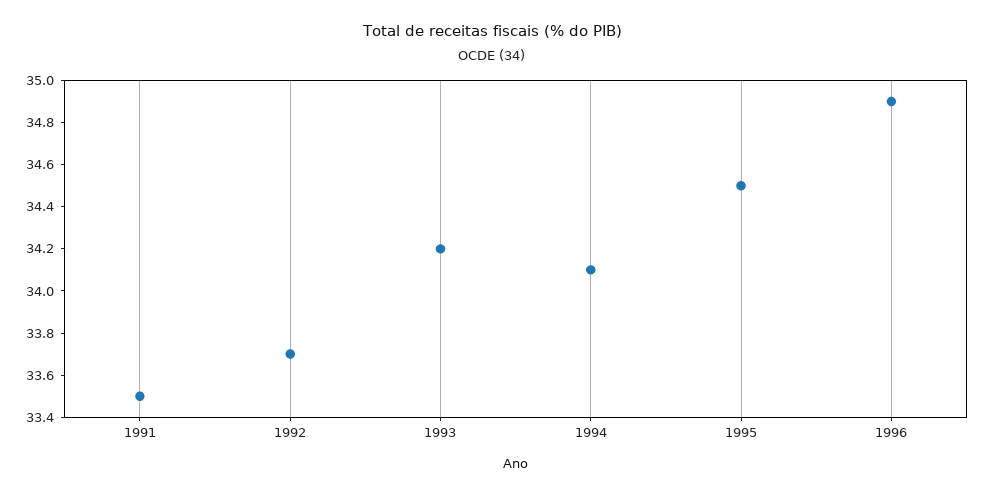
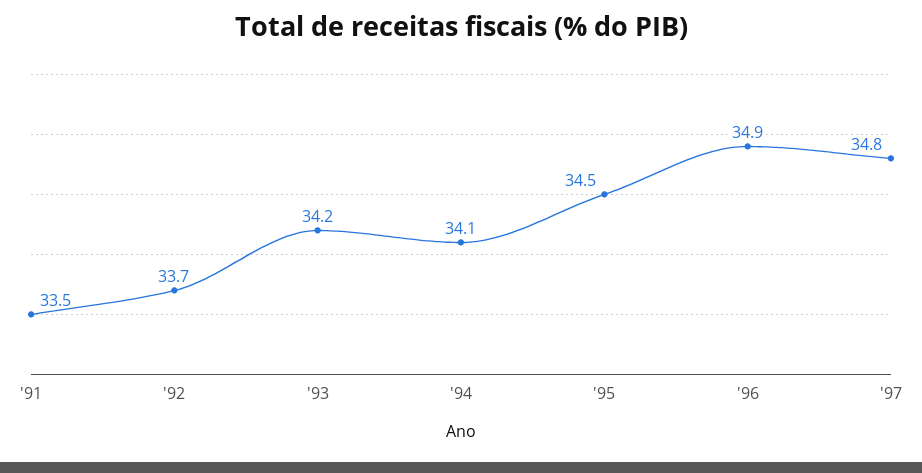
'97: none -> 34.8

